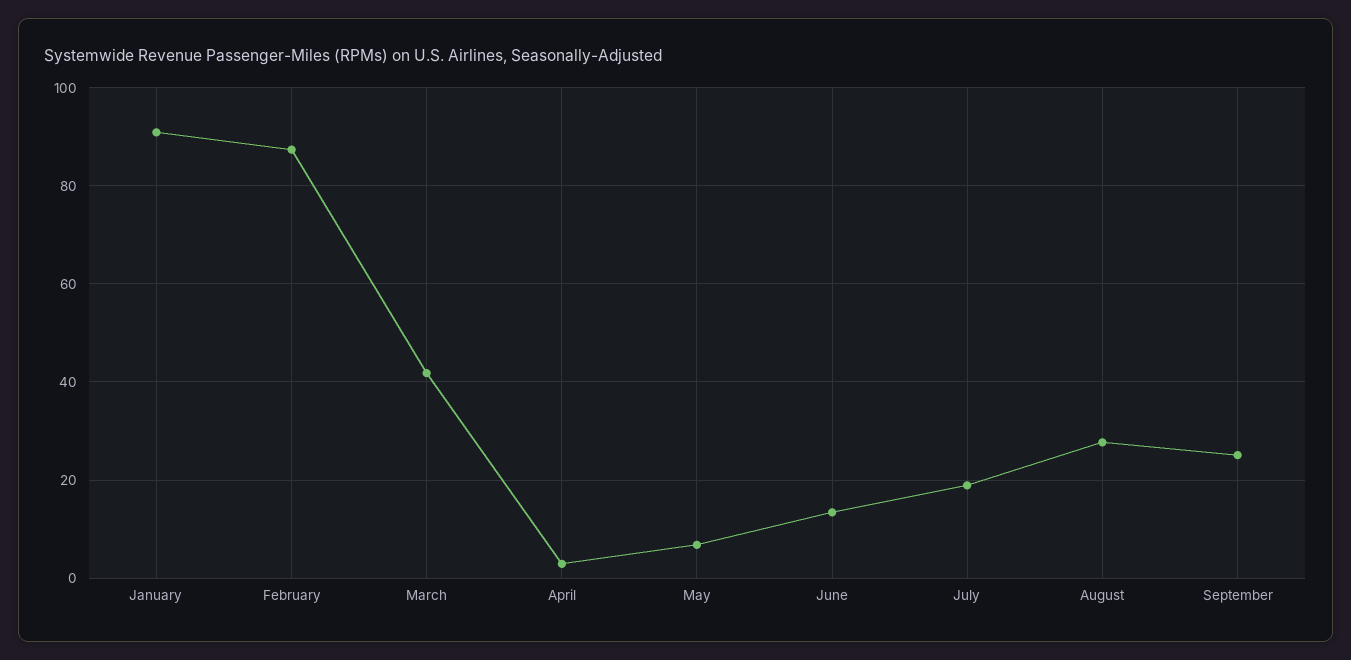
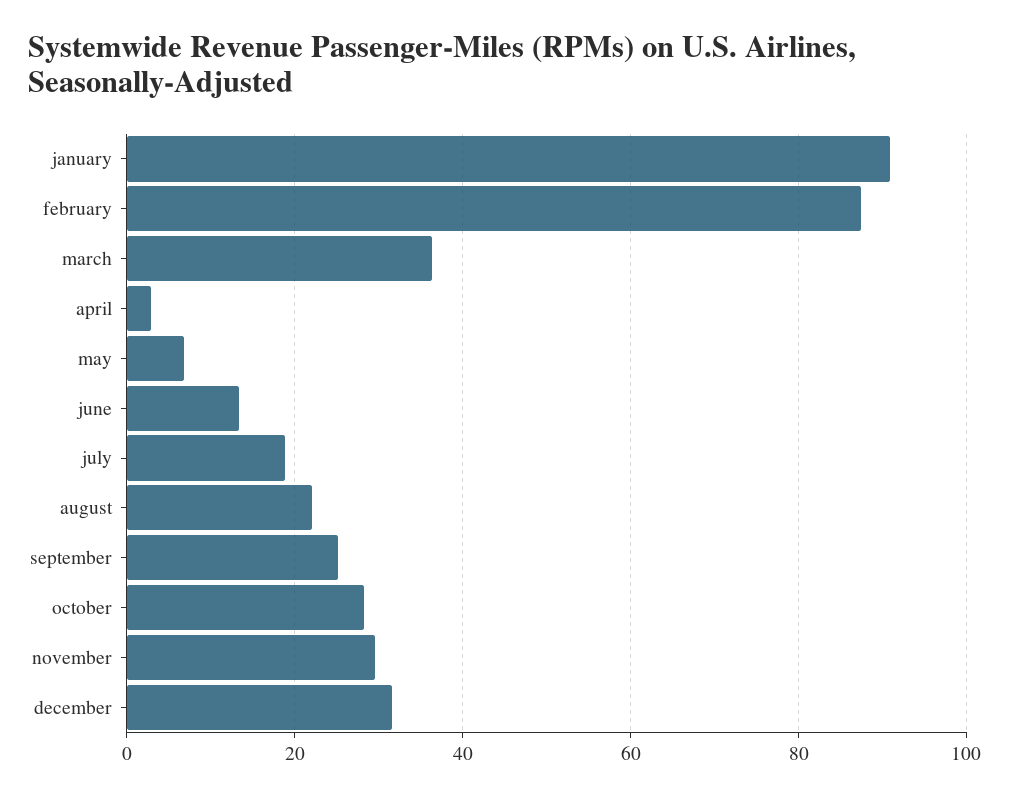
March: 42 -> 36
August: 28 -> 22
october: none -> 28
november: none -> 30
december: none -> 32

